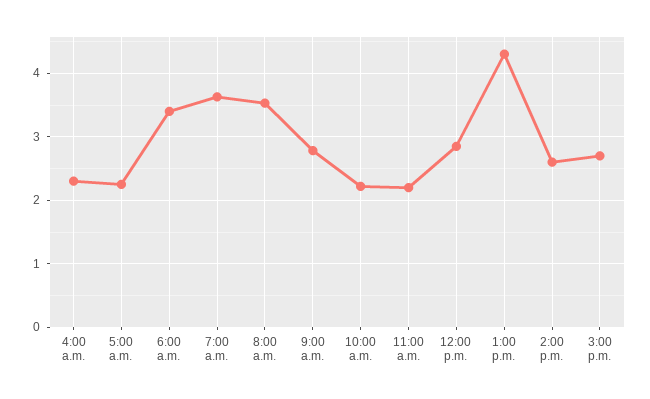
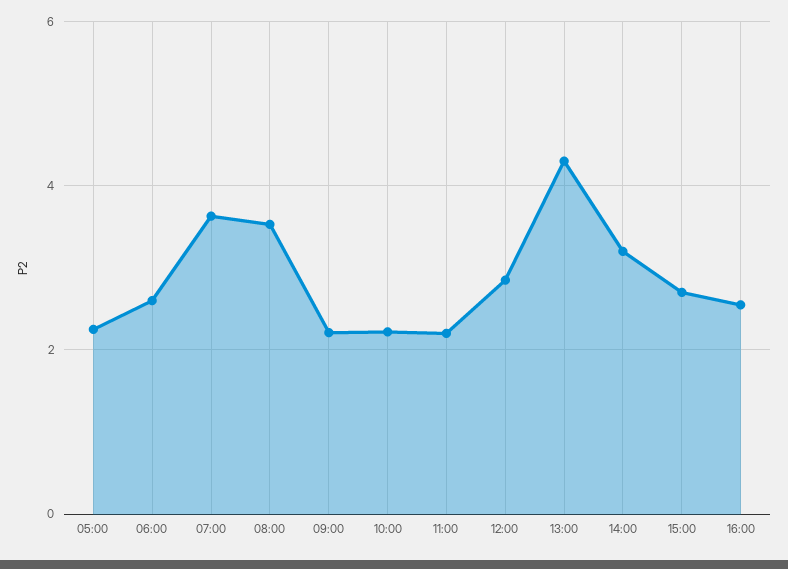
4:00 a.m.: 2.3 -> none
6:00 a.m.: 3.4 -> 2.6
9:00 a.m.: 2.8 -> 2.2
2:00 p.m.: 2.6 -> 3.2
16:00: none -> 2.6

